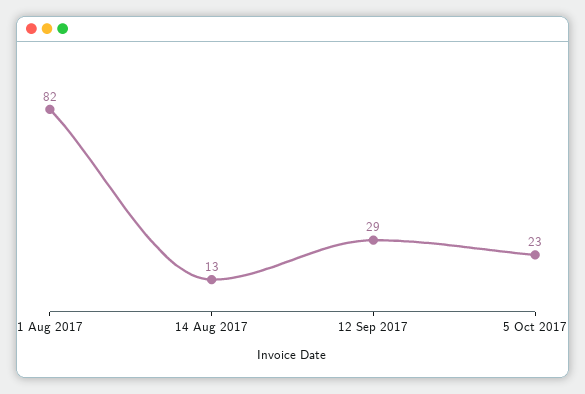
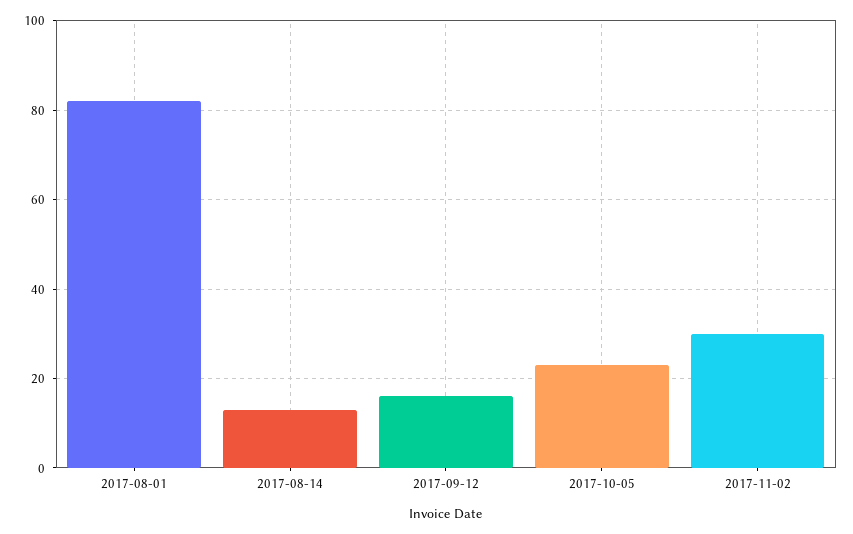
12 Sep 2017: 29 -> 15
2017-11-02: none -> 30

